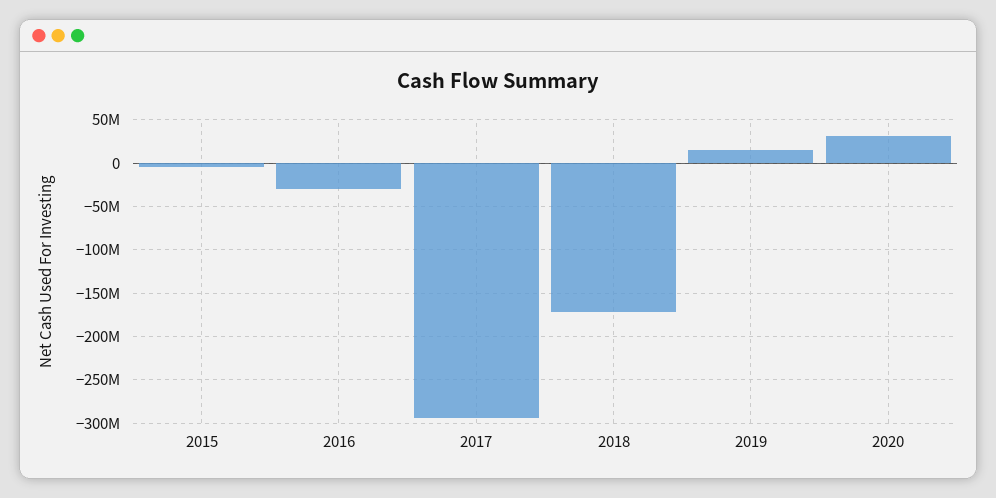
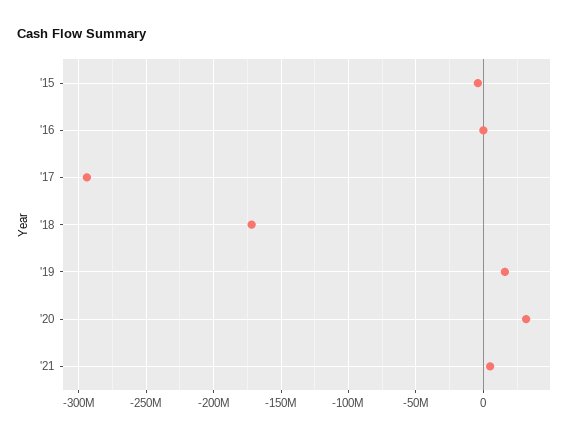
2016: -30000000 -> 0
'21: none -> 5000000

